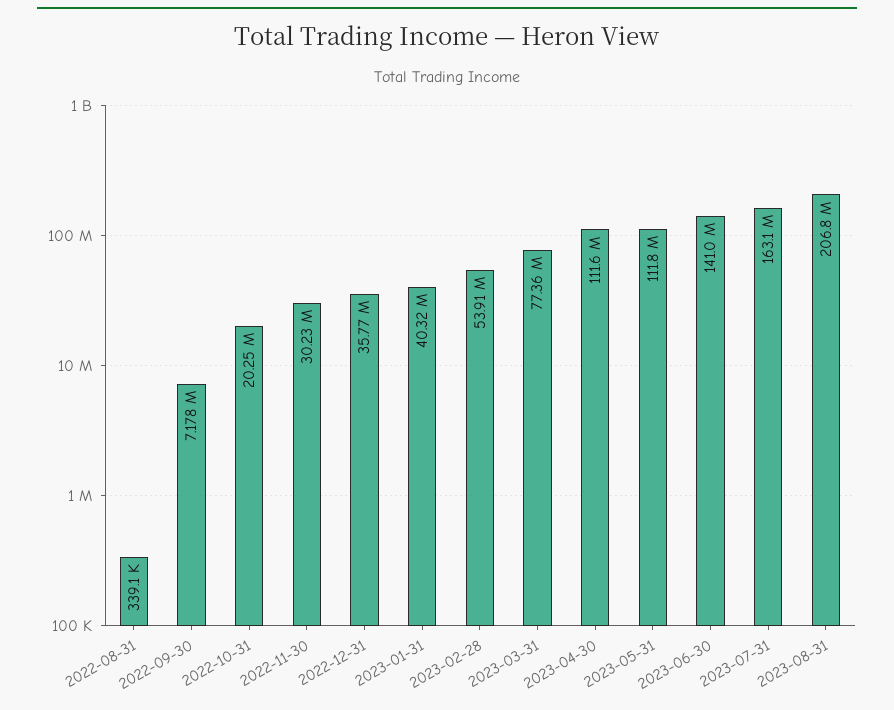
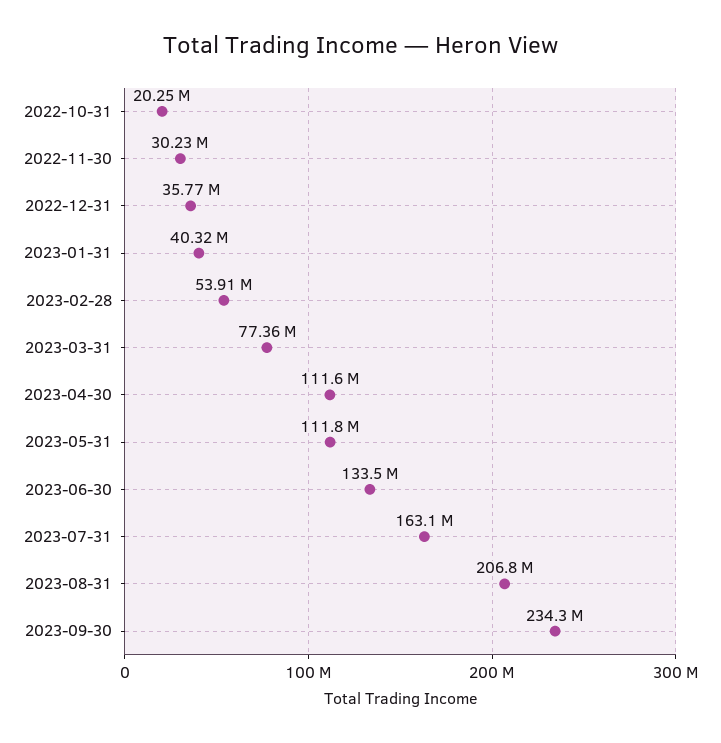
2022-08-31: 339100 -> none
2022-09-30: 7178000 -> none
2023-06-30: 141000000 -> 133500000
2023-09-30: none -> 234300000

